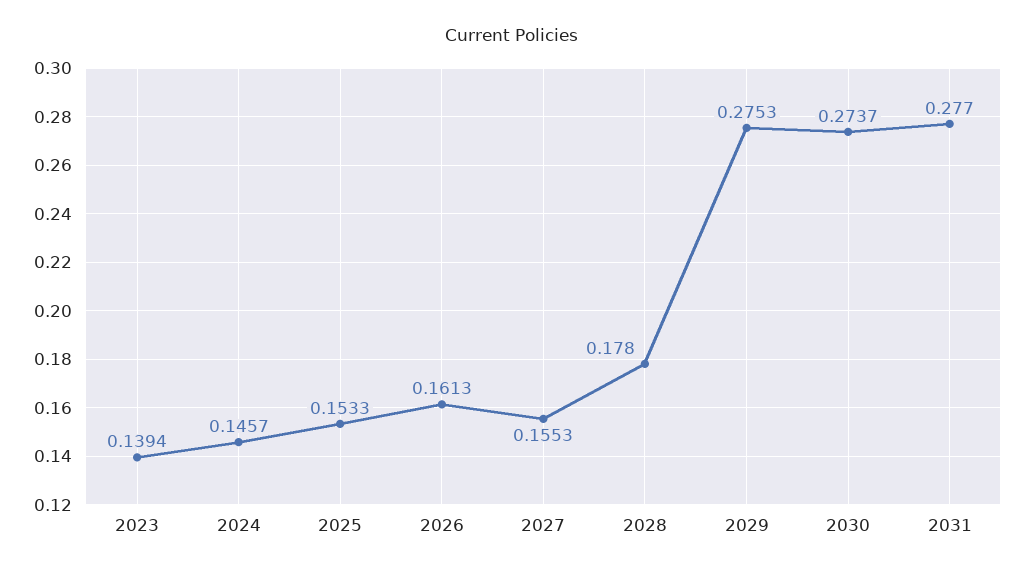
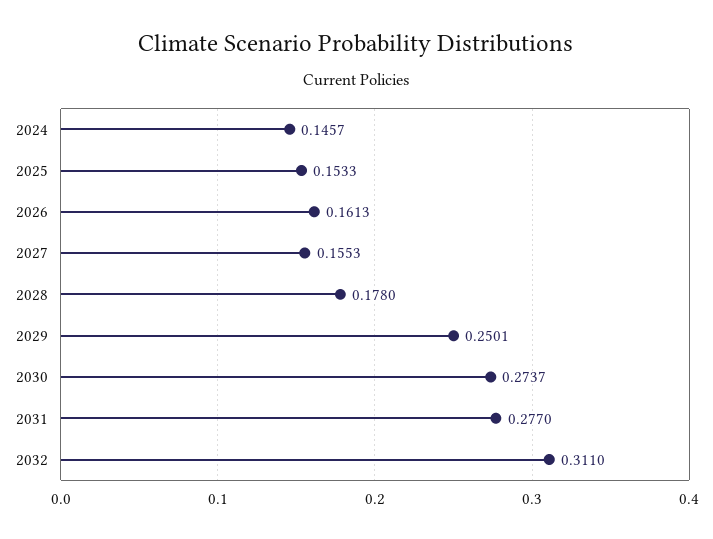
2023: 0.1394 -> none
2029: 0.2753 -> 0.2501
2032: none -> 0.311

